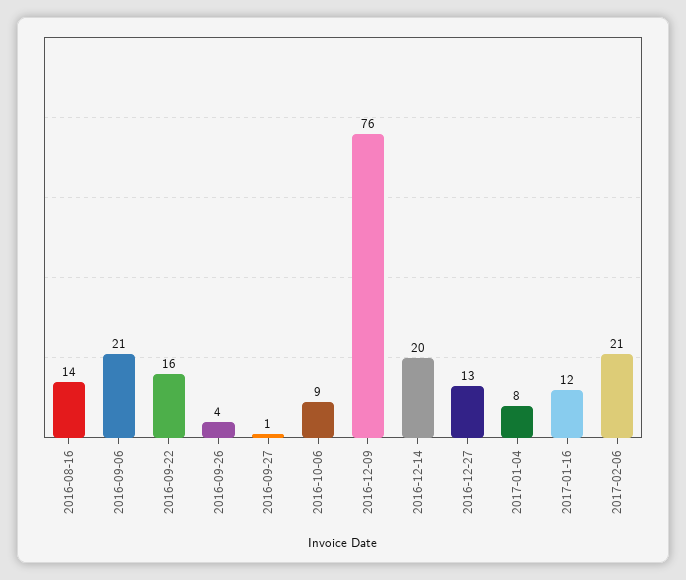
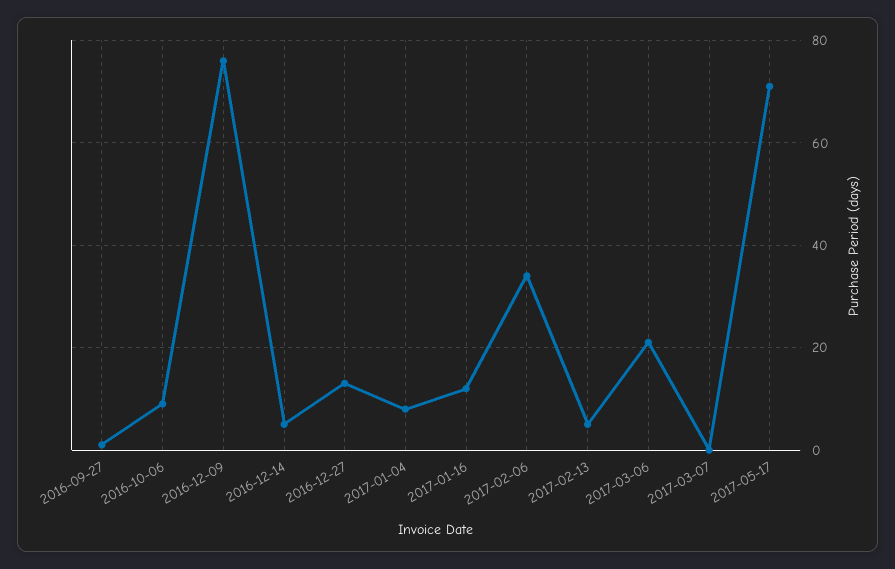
2016-08-16: 14 -> none
2016-09-06: 21 -> none
2016-09-22: 16 -> none
2016-09-26: 4 -> none
2016-12-14: 20 -> 5
2017-02-06: 21 -> 35
2017-02-13: none -> 5
2017-03-06: none -> 20
2017-03-07: none -> 0
2017-05-17: none -> 70

